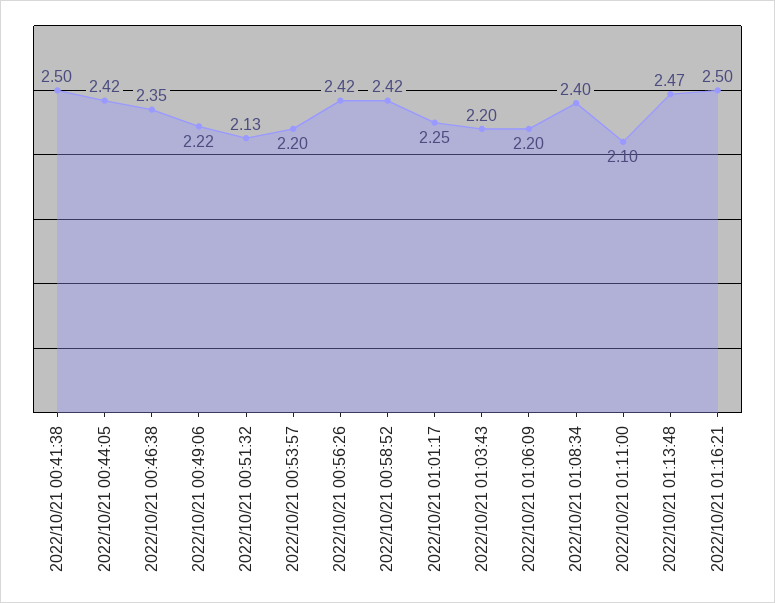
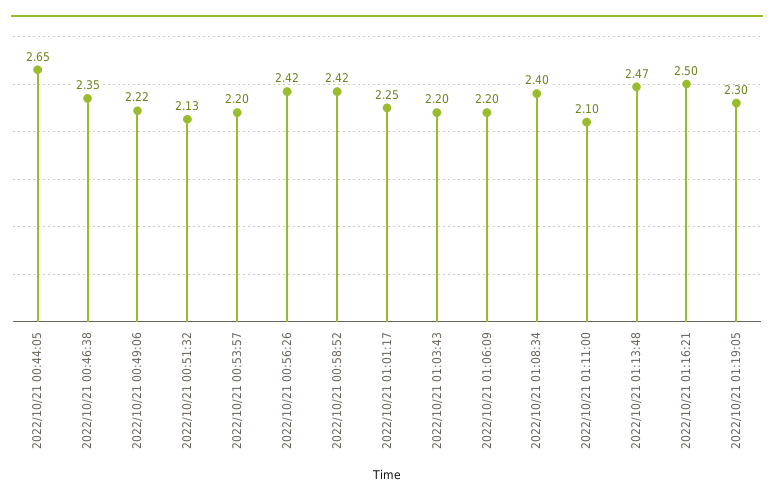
2022/10/21 00:41:38: 2.5 -> none
2022/10/21 00:44:05: 2.42 -> 2.65
2022/10/21 01:19:05: none -> 2.3

